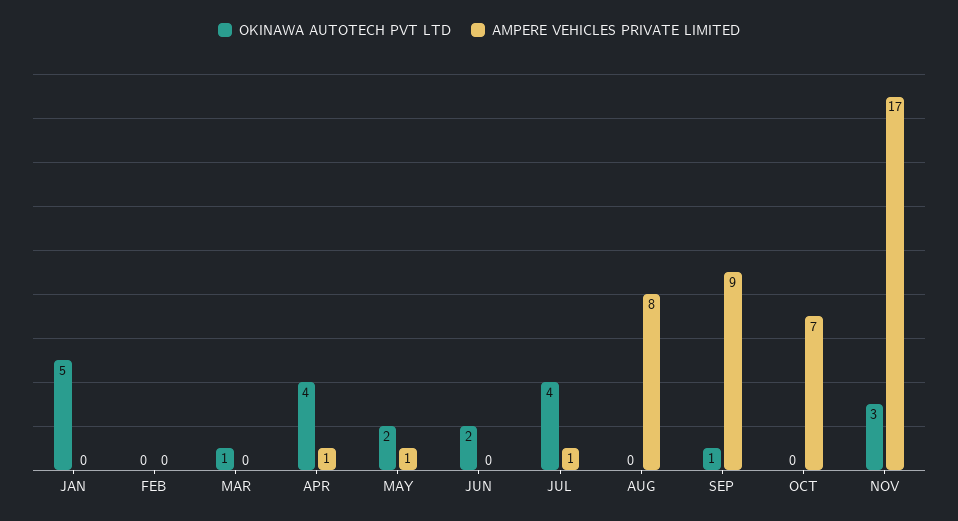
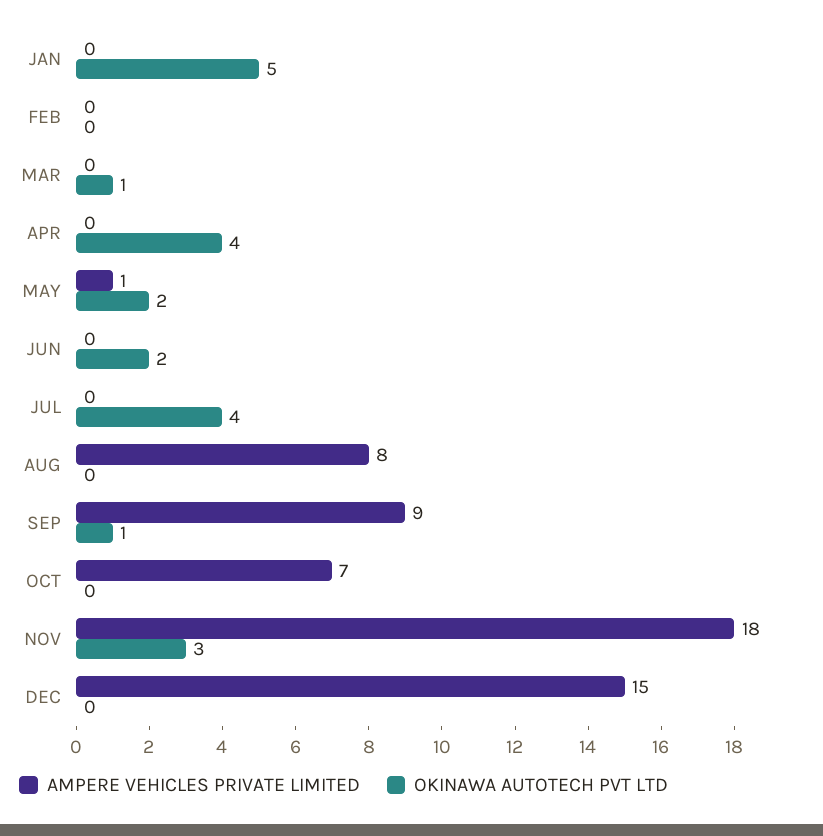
AMPERE VEHICLES PRIVATE LIMITED, APR: 1 -> 0
AMPERE VEHICLES PRIVATE LIMITED, JUL: 1 -> 0
AMPERE VEHICLES PRIVATE LIMITED, NOV: 17 -> 18
AMPERE VEHICLES PRIVATE LIMITED, DEC: none -> 15
OKINAWA AUTOTECH PVT LTD, DEC: none -> 0

